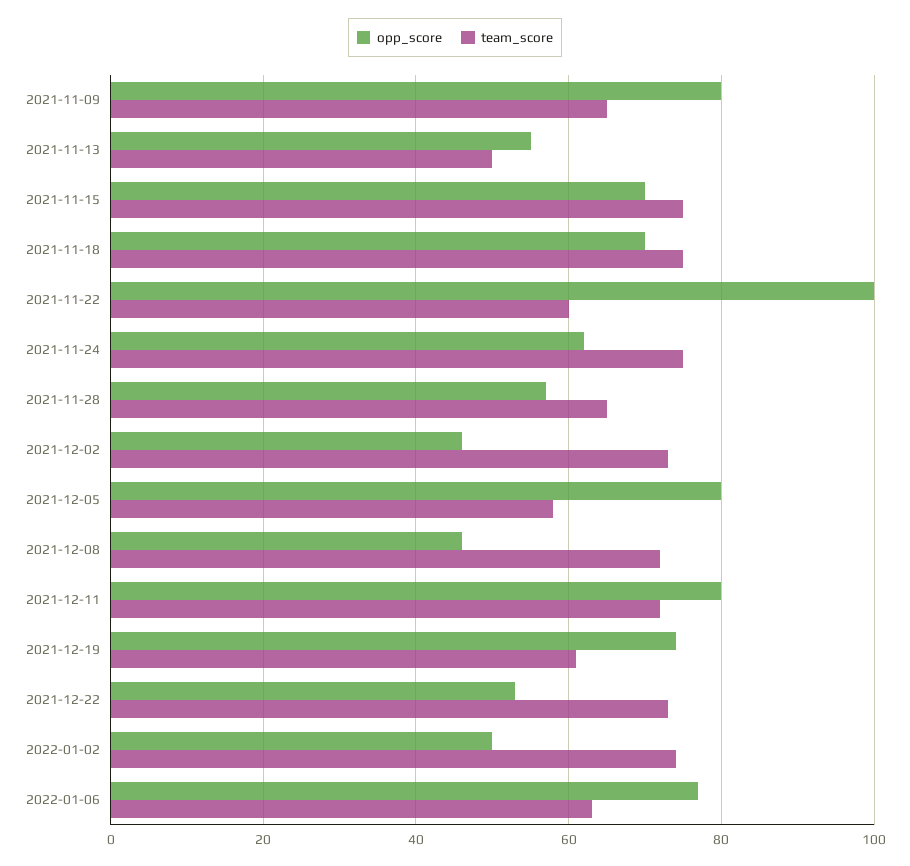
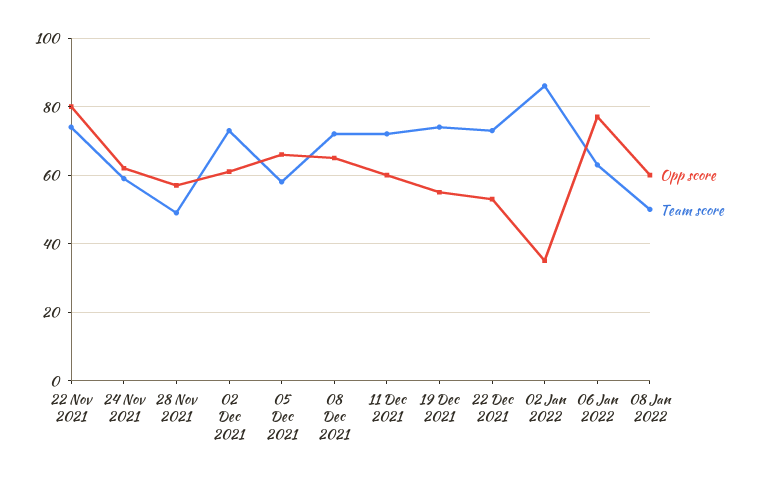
opp_score, 2021-11-09: 80 -> none
team_score, 2021-11-09: 65 -> none
opp_score, 2021-11-13: 55 -> none
team_score, 2021-11-13: 50 -> none
opp_score, 2021-11-15: 70 -> none
team_score, 2021-11-15: 75 -> none
opp_score, 2021-11-18: 70 -> none
team_score, 2021-11-18: 75 -> none
opp_score, 2021-11-22: 100 -> 80
team_score, 2021-11-22: 60 -> 75
team_score, 2021-11-24: 75 -> 60
team_score, 2021-11-28: 65 -> 50
opp_score, 2021-12-02: 45 -> 60
opp_score, 2021-12-05: 80 -> 65
opp_score, 2021-12-08: 45 -> 65
opp_score, 2021-12-11: 80 -> 60
opp_score, 2021-12-19: 75 -> 55
team_score, 2021-12-19: 60 -> 75
opp_score, 2022-01-02: 50 -> 35
team_score, 2022-01-02: 75 -> 85
opp_score, 08 Jan 2022: none -> 60
team_score, 08 Jan 2022: none -> 50

